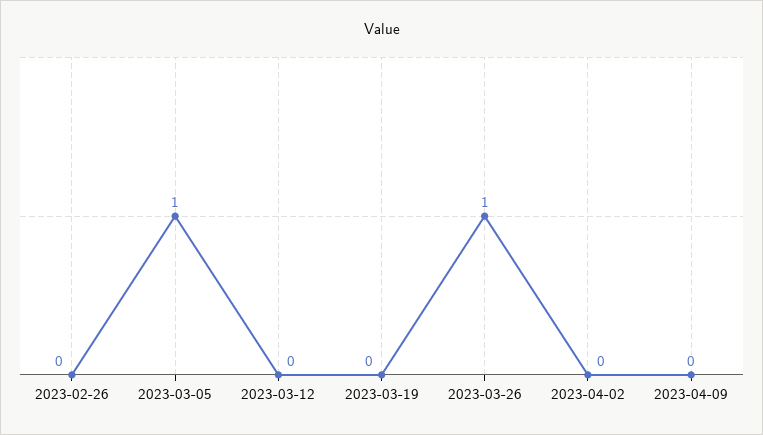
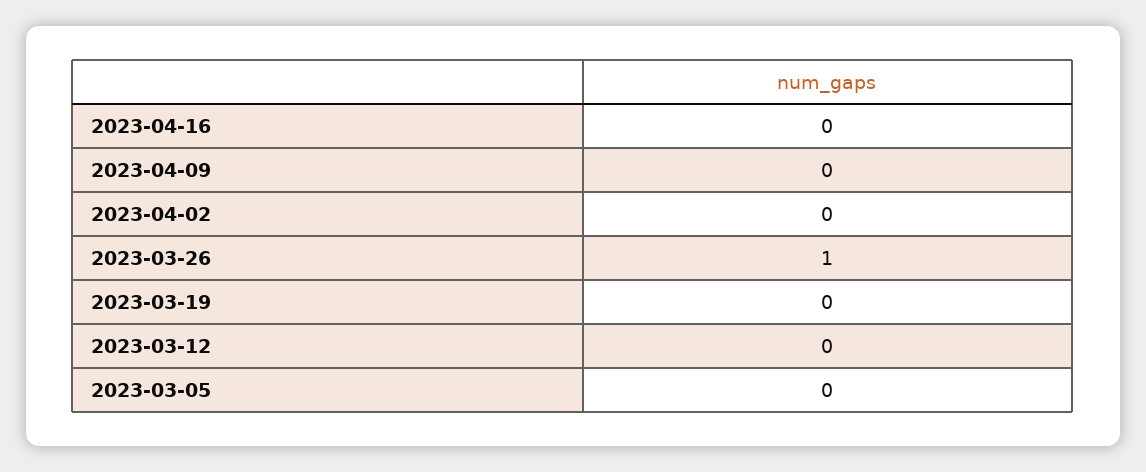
2023-02-26: 0 -> none
2023-03-05: 1 -> 0
2023-04-16: none -> 0

